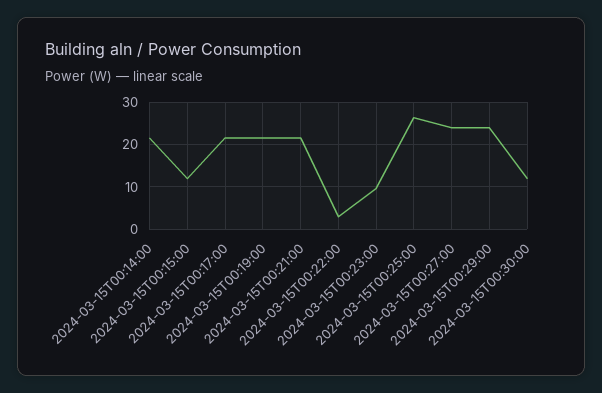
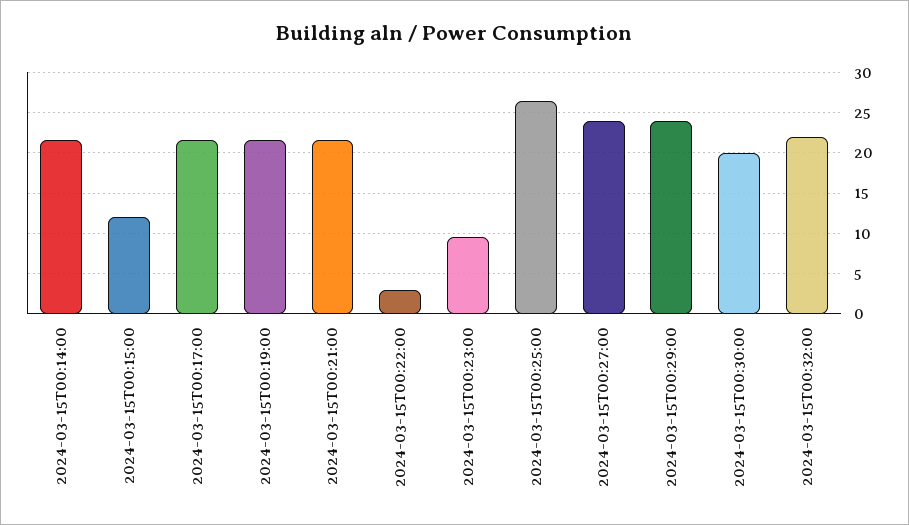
2024-03-15T00:30:00: 12 -> 20
2024-03-15T00:32:00: none -> 22

